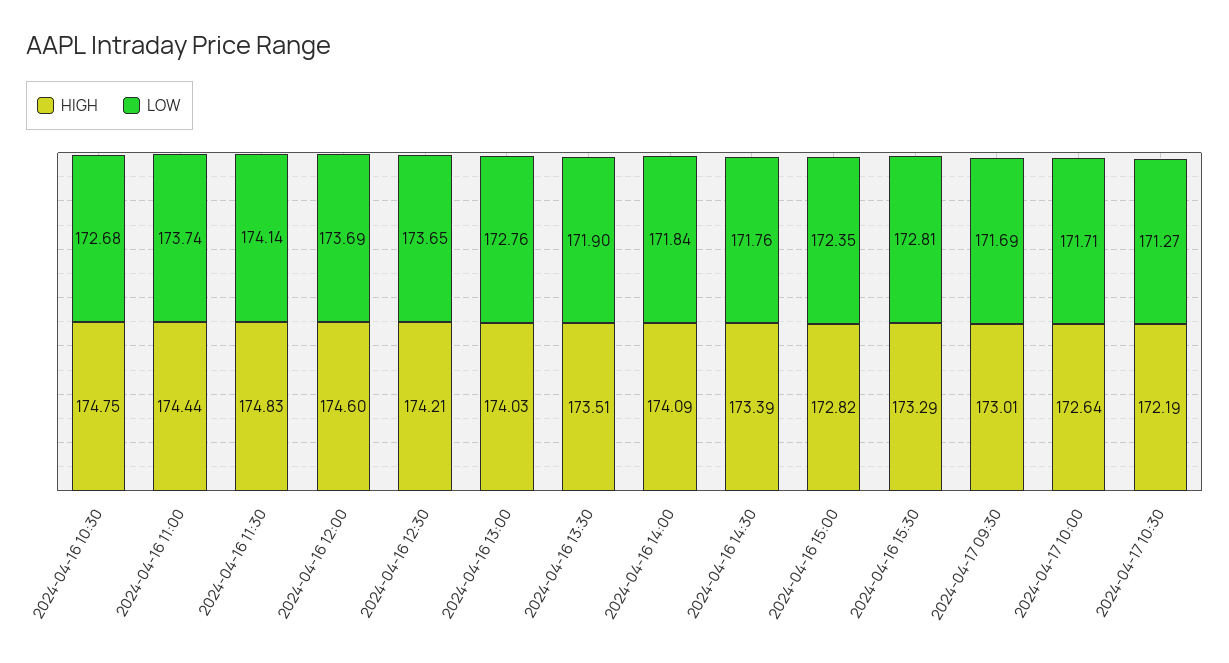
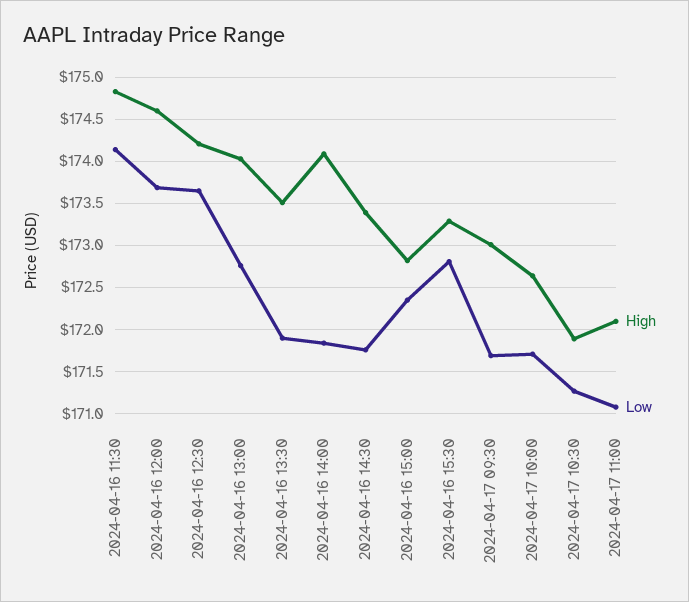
HIGH, 2024-04-16 10:30: 174.75 -> none
LOW, 2024-04-16 10:30: 172.68 -> none
HIGH, 2024-04-16 11:00: 174.44 -> none
LOW, 2024-04-16 11:00: 173.74 -> none
HIGH, 2024-04-17 10:30: 172.19 -> 171.9
HIGH, 2024-04-17 11:00: none -> 172.1
LOW, 2024-04-17 11:00: none -> 171.1

